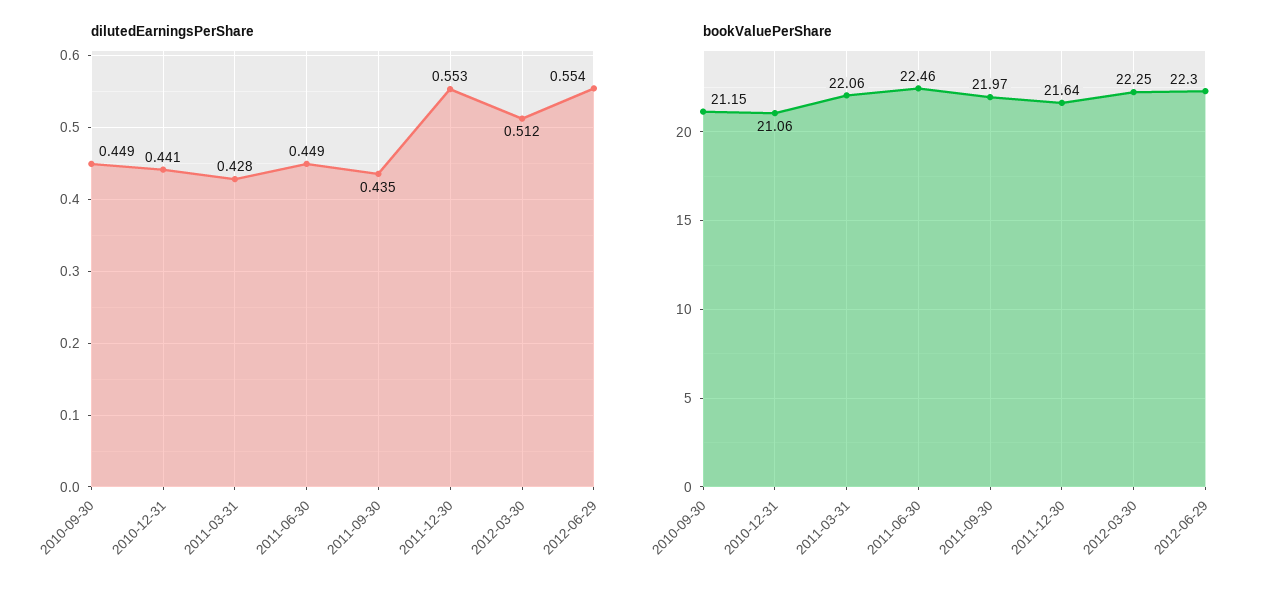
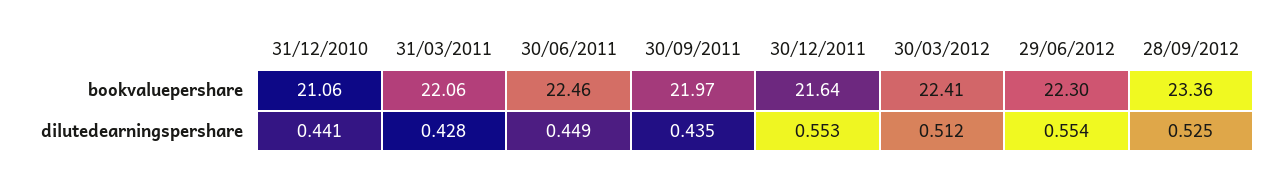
dilutedEarningsPerShare, 2010-09-30: 0.449 -> none
bookValuePerShare, 2010-09-30: 21.15 -> none
bookValuePerShare, 2012-03-30: 22.25 -> 22.41
bookValuePerShare, 28/09/2012: none -> 23.36
dilutedEarningsPerShare, 28/09/2012: none -> 0.525

